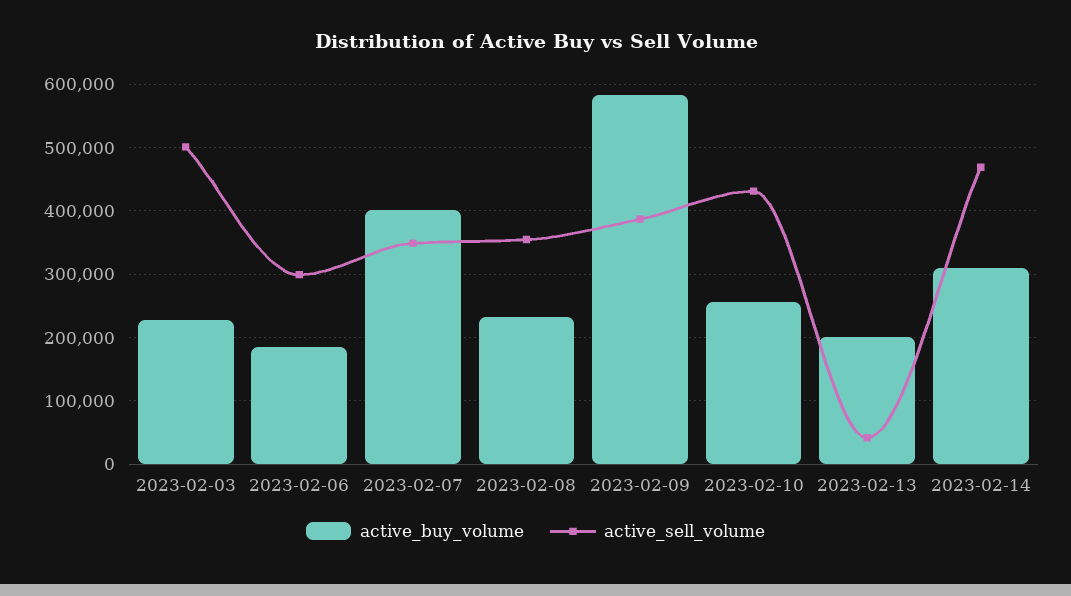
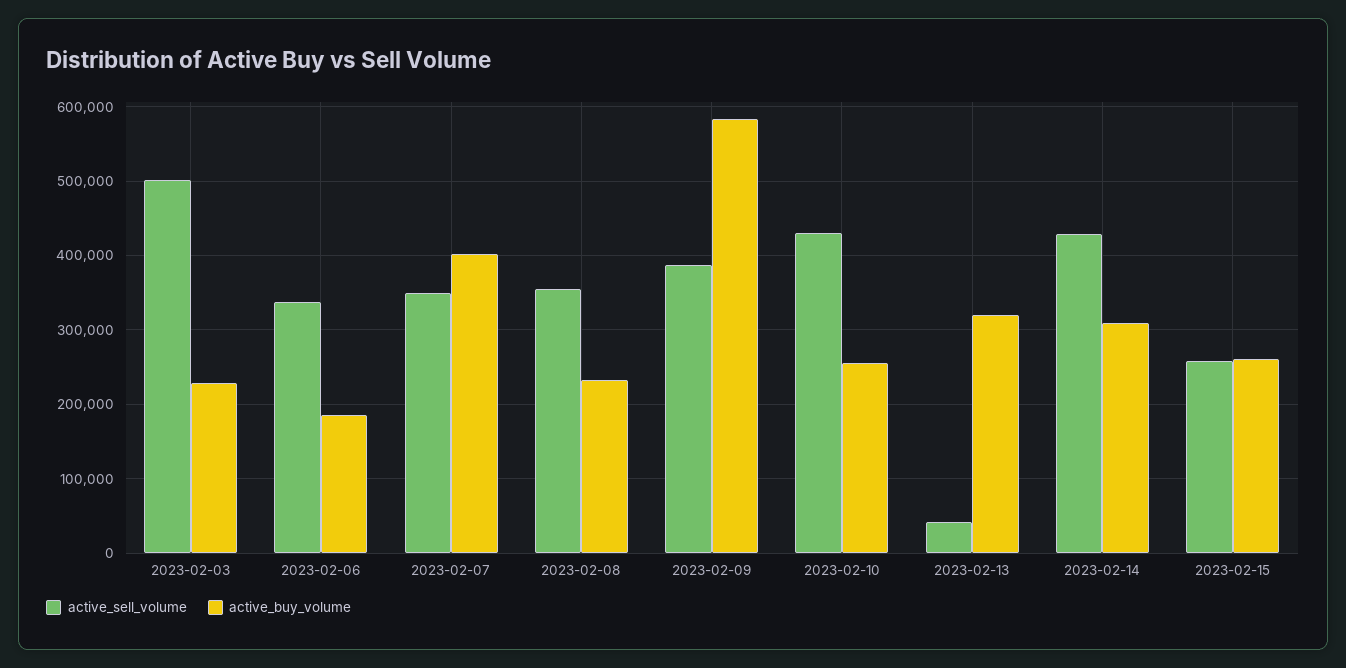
active_sell_volume, 2023-02-06: 300000 -> 340000
active_buy_volume, 2023-02-13: 200000 -> 320000
active_sell_volume, 2023-02-14: 470000 -> 430000
active_sell_volume, 2023-02-15: none -> 260000
active_buy_volume, 2023-02-15: none -> 260000

